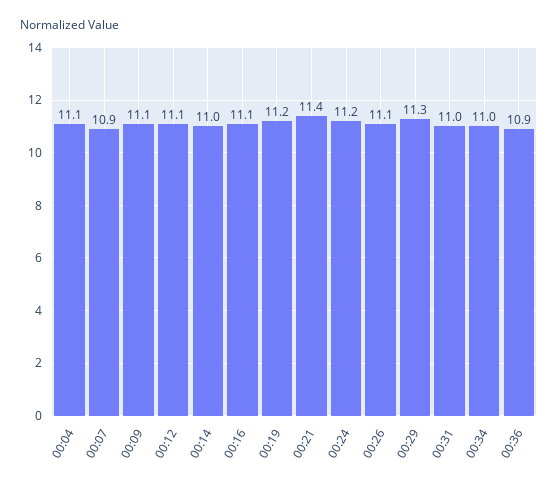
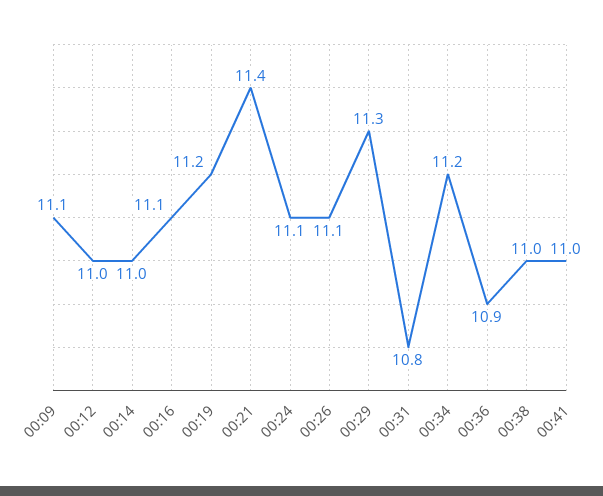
00:04: 11.1 -> none
00:07: 10.9 -> none
00:12: 11.1 -> 11
00:24: 11.2 -> 11.1
00:31: 11 -> 10.8
00:34: 11 -> 11.2
00:38: none -> 11
00:41: none -> 11

